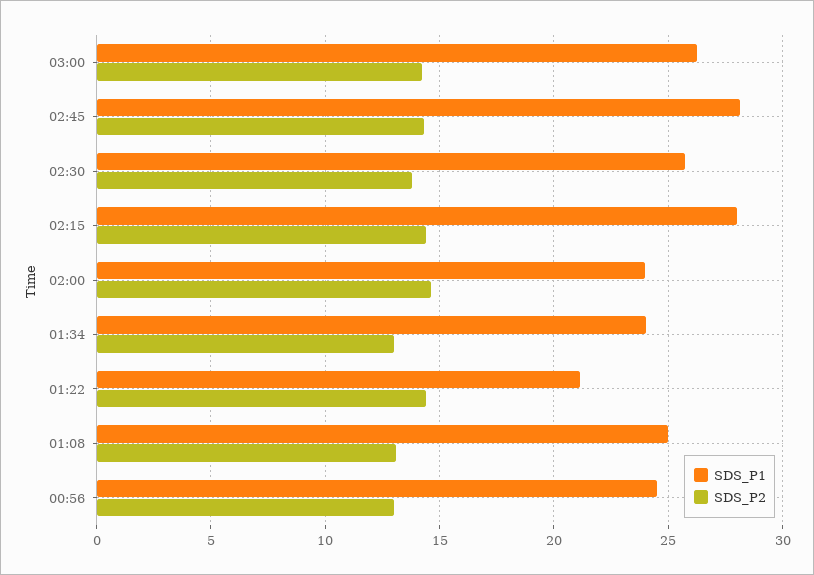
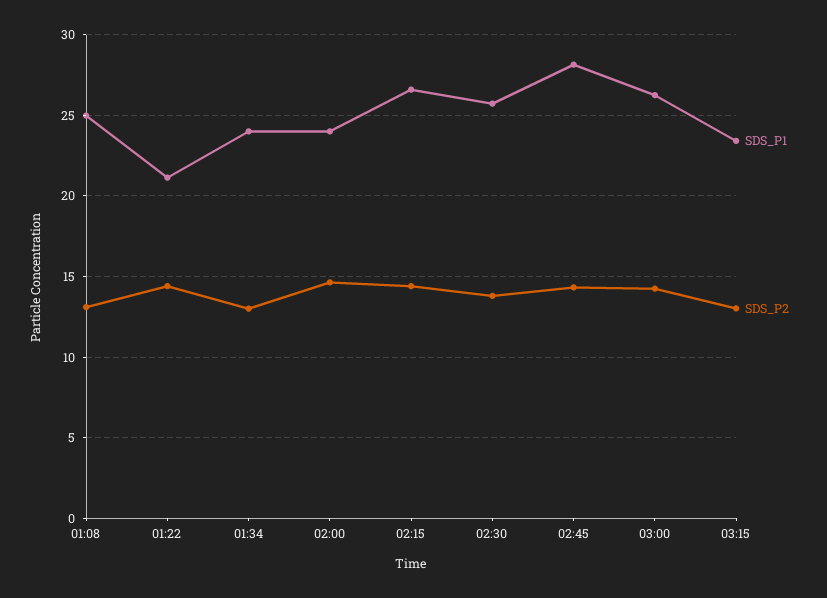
SDS_P1, 02:15: 28 -> 26.5
SDS_P1, 00:56: 24.5 -> none
SDS_P2, 00:56: 13 -> none
SDS_P1, 03:15: none -> 23.5
SDS_P2, 03:15: none -> 13

